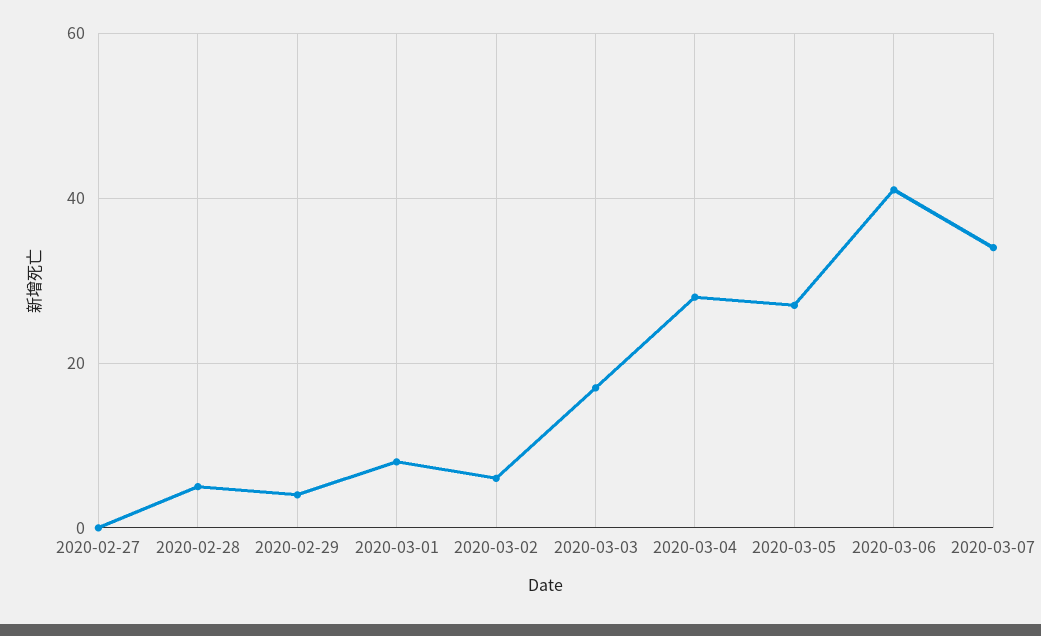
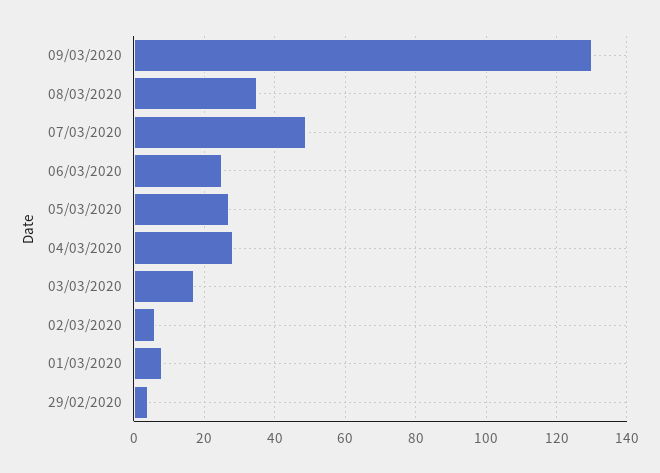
2020-02-27: 0 -> none
2020-02-28: 5 -> none
2020-03-06: 40 -> 25
2020-03-07: 35 -> 50
09/03/2020: none -> 130
08/03/2020: none -> 35

